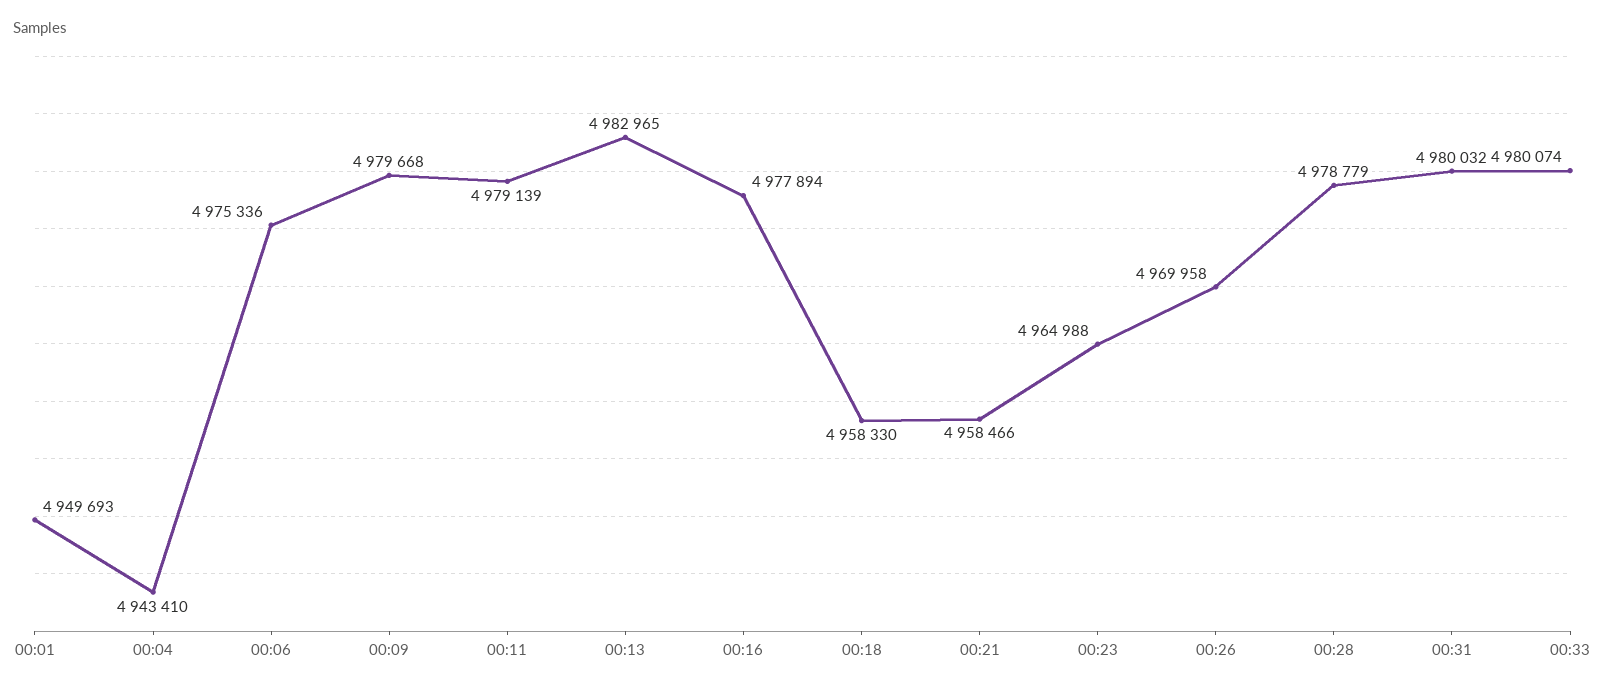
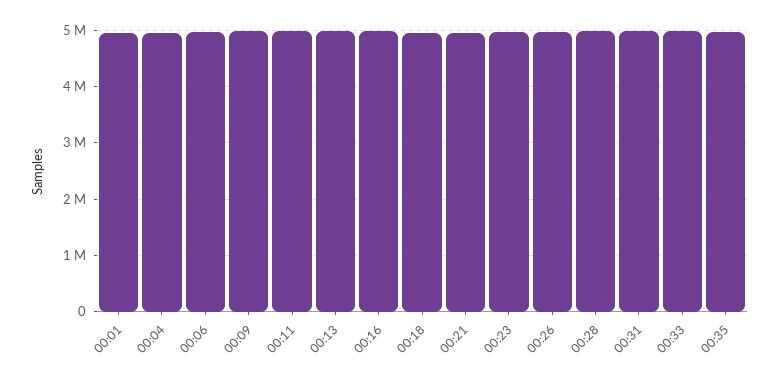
00:35: none -> 5000000

